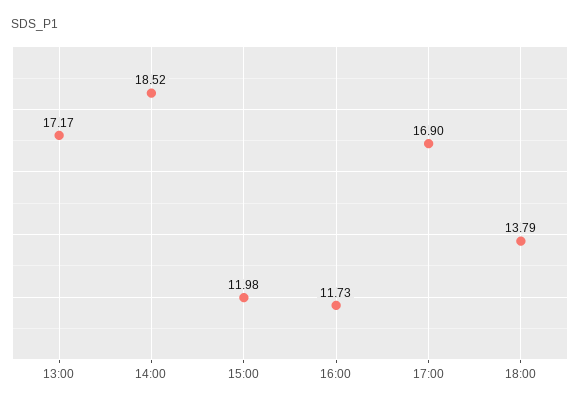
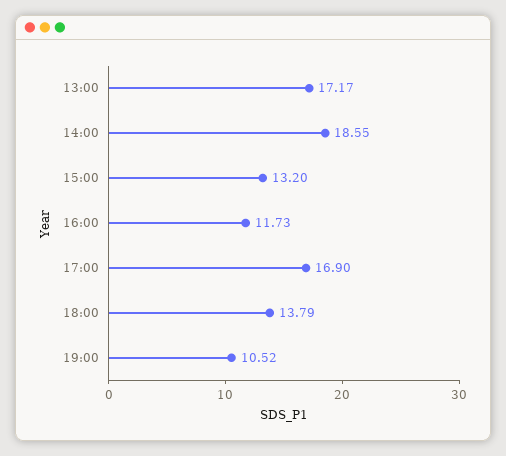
14:00: 18.52 -> 18.55
15:00: 11.98 -> 13.2
19:00: none -> 10.52

